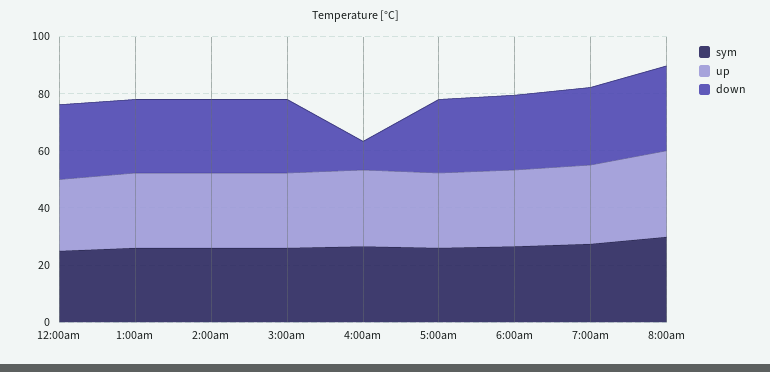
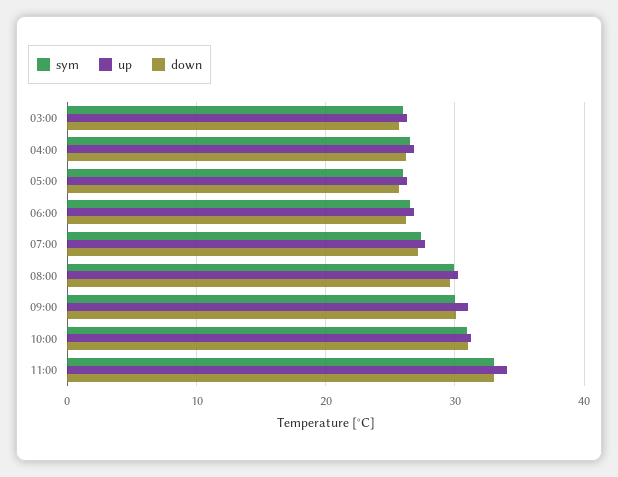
sym, 12:00am: 25 -> none
up, 12:00am: 25 -> none
down, 12:00am: 25 -> none
sym, 1:00am: 25 -> none
up, 1:00am: 25 -> none
down, 1:00am: 25 -> none
sym, 2:00am: 25 -> none
up, 2:00am: 25 -> none
down, 2:00am: 25 -> none
down, 4:00am: 10 -> 26
sym, 09:00: none -> 30
up, 09:00: none -> 31
down, 09:00: none -> 30
sym, 10:00: none -> 31
up, 10:00: none -> 31
down, 10:00: none -> 31
sym, 11:00: none -> 33
up, 11:00: none -> 34
down, 11:00: none -> 33

